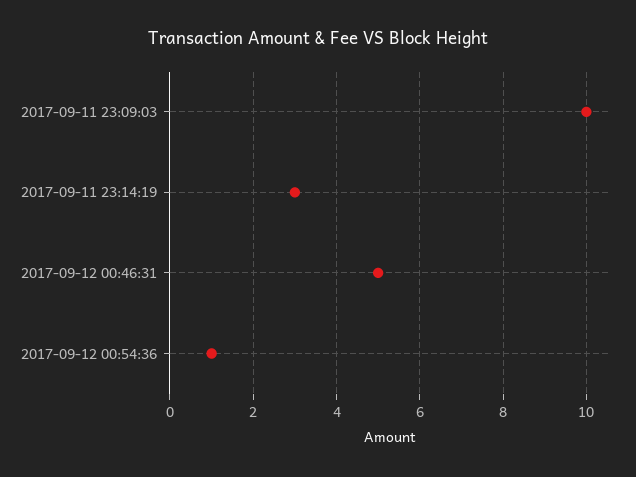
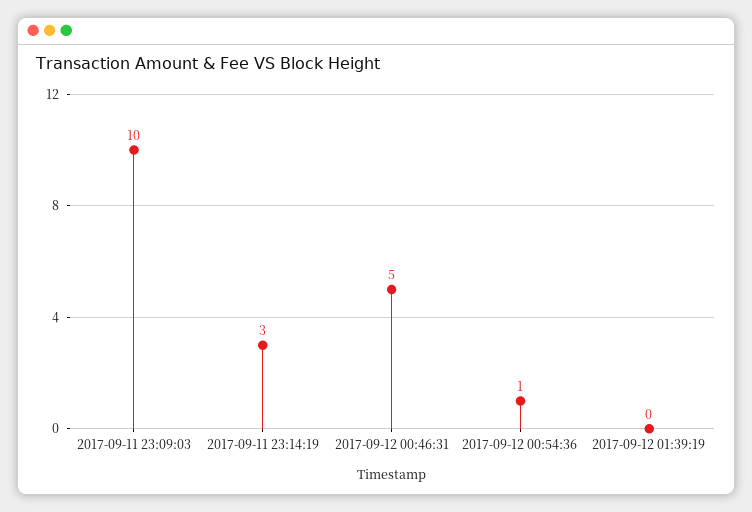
2017-09-12 01:39:19: none -> 0

